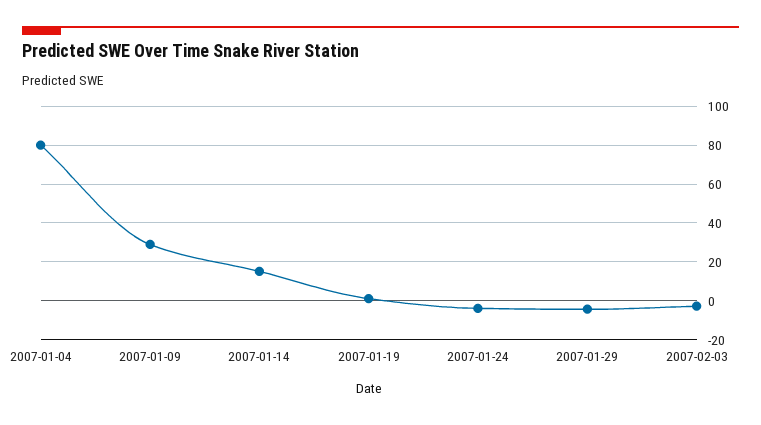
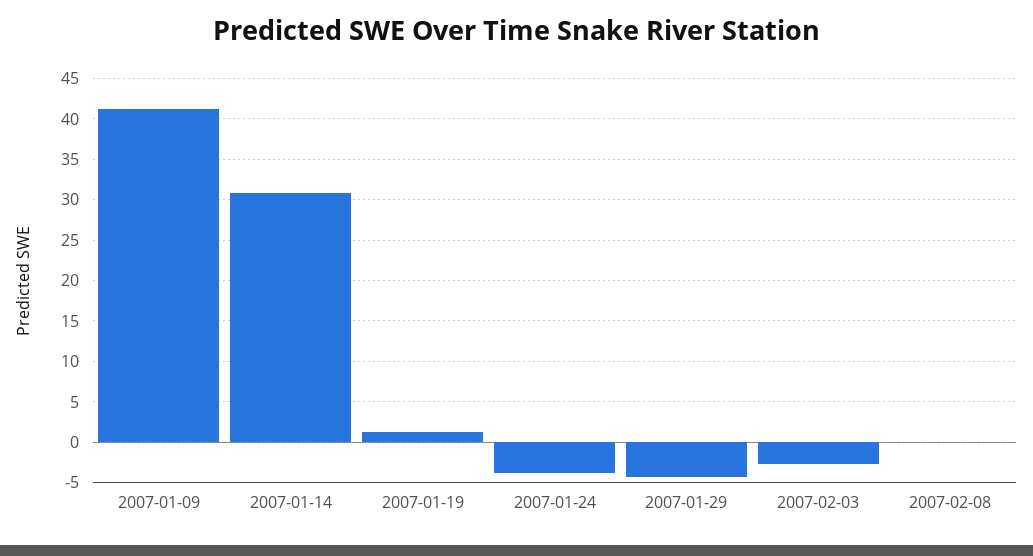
2007-01-04: 80 -> none
2007-01-09: 30 -> 41
2007-01-14: 15 -> 31
2007-02-08: none -> 0

